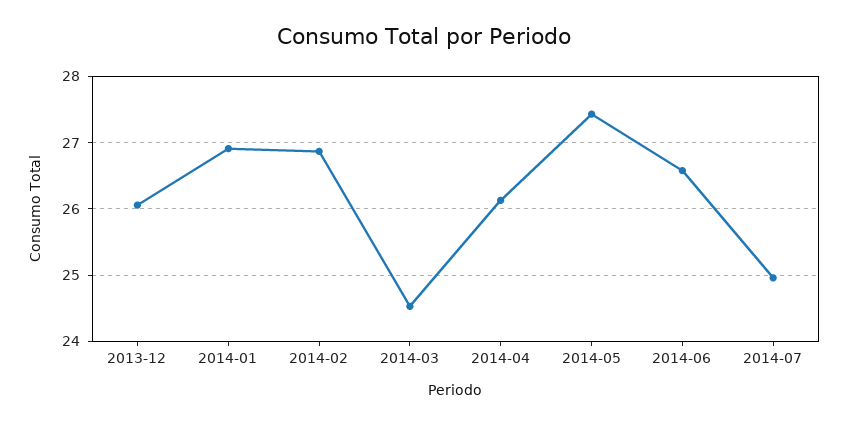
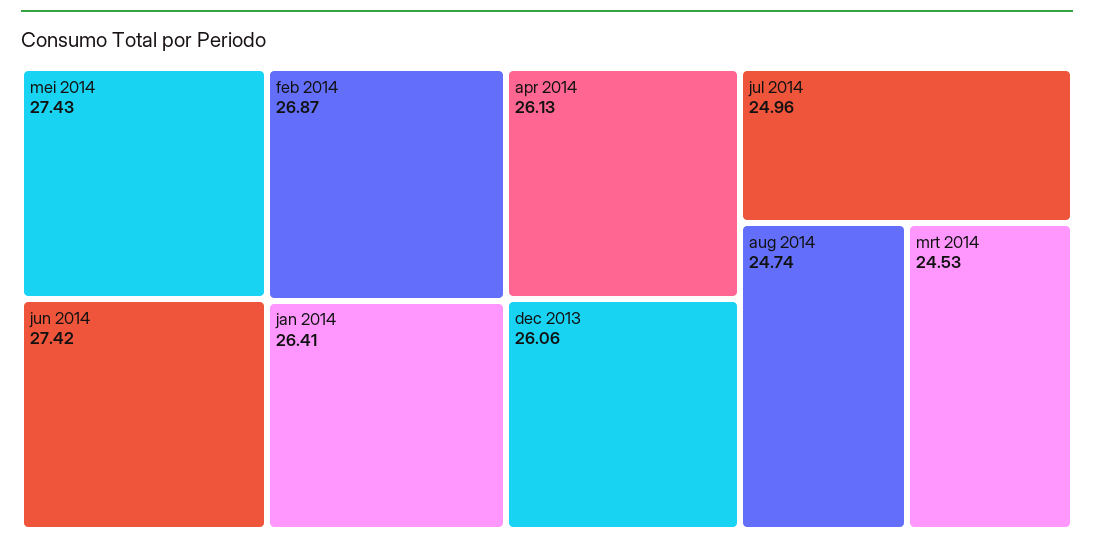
2014-01: 26.9 -> 26.41
2014-06: 26.6 -> 27.42
aug 2014: none -> 24.74

